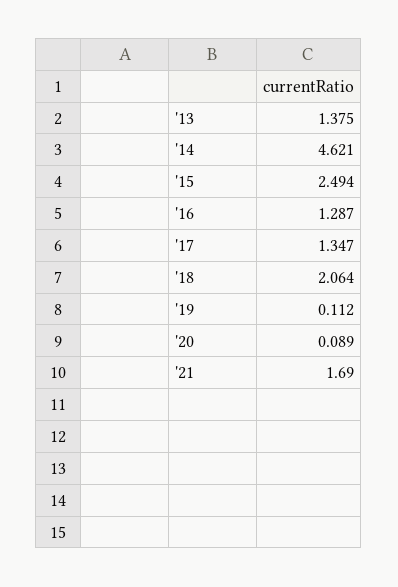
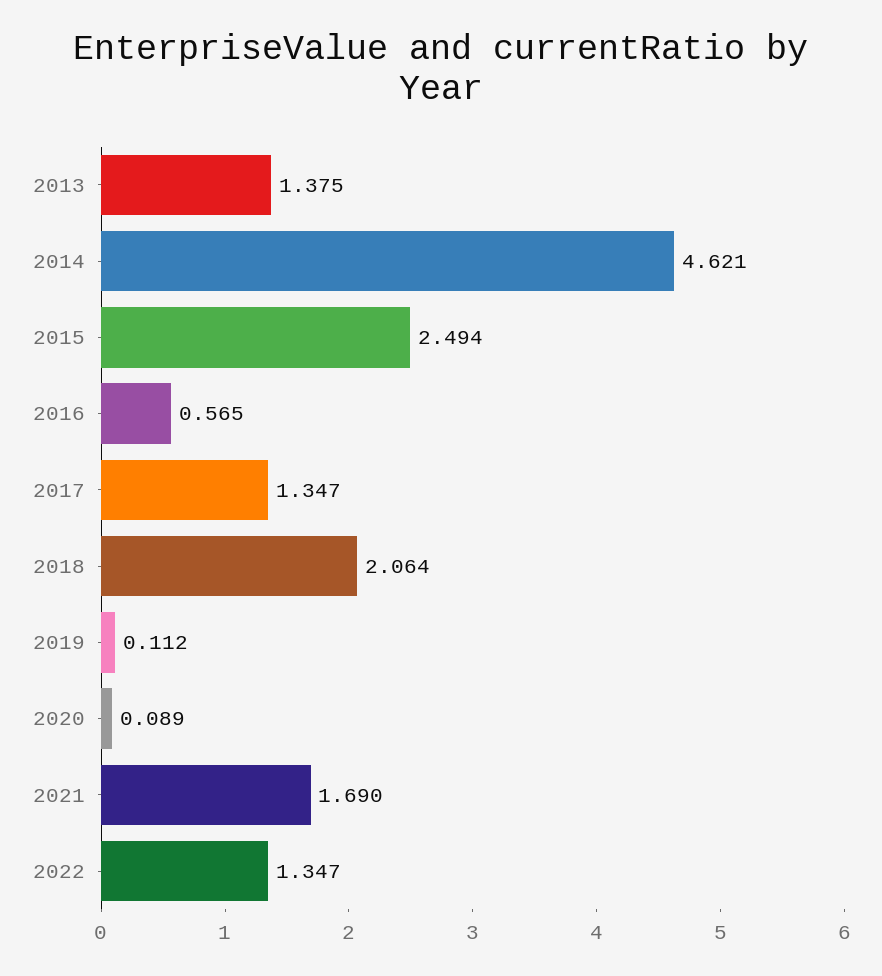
'16: 1.287 -> 0.565
2022: none -> 1.347

